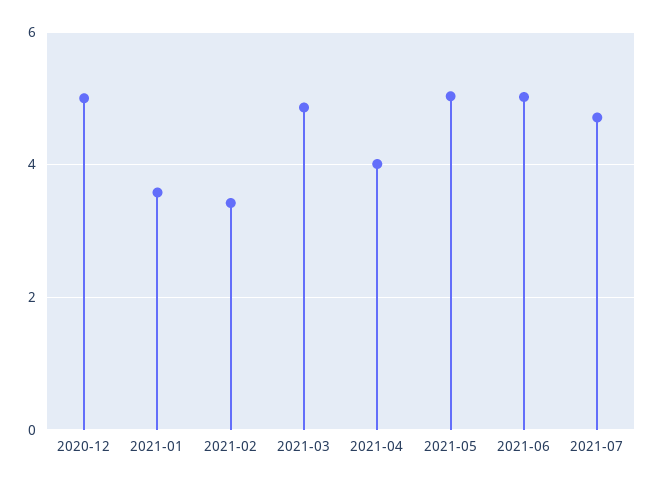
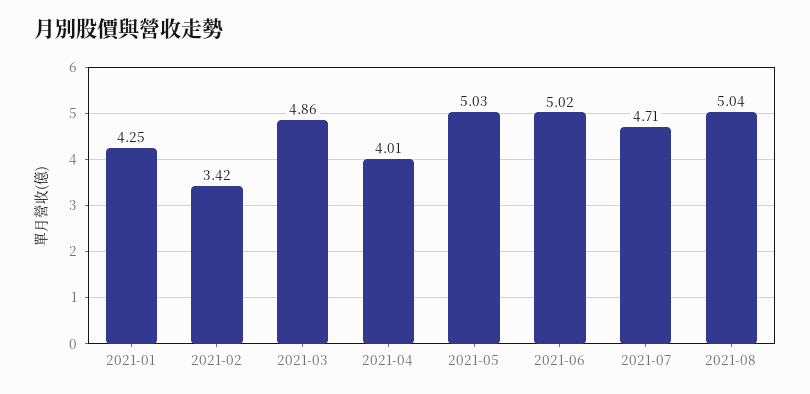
2020-12: 5 -> none
2021-01: 3.6 -> 4.25
2021-08: none -> 5.04

